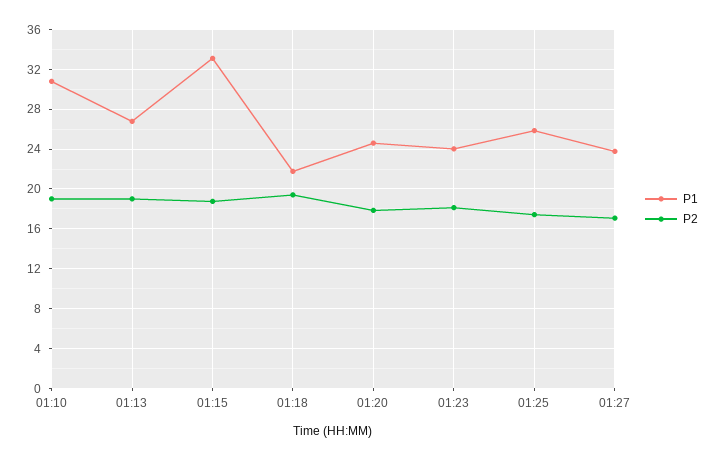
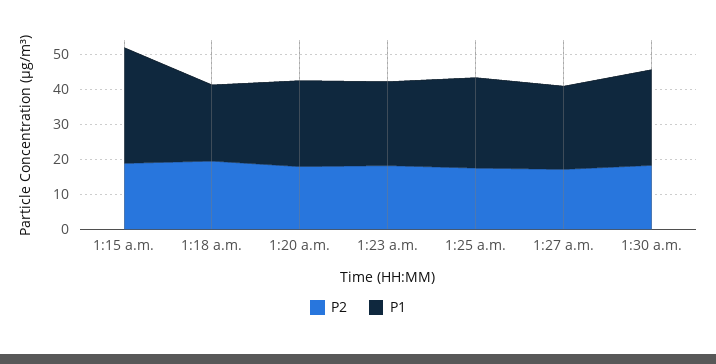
P1, 01:10: 31 -> none
P2, 01:10: 19 -> none
P1, 01:13: 27 -> none
P2, 01:13: 19 -> none
P2, 1:30 a.m.: none -> 17.5
P1, 1:30 a.m.: none -> 27.5

